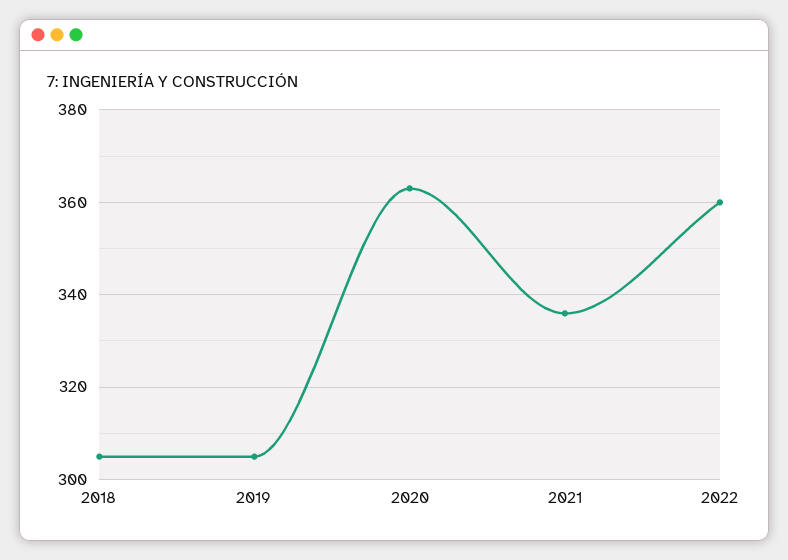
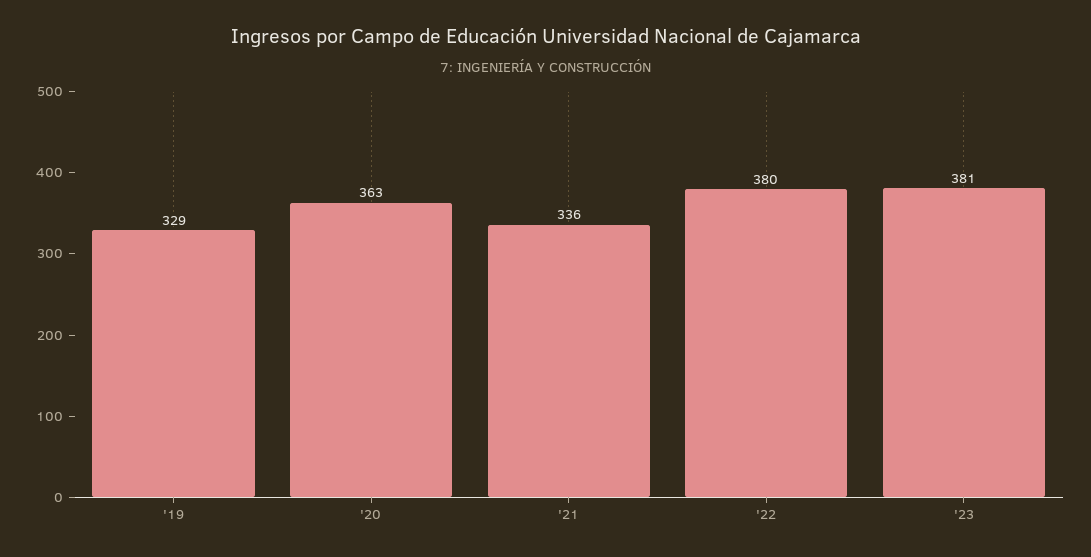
2018: 305 -> none
2019: 305 -> 329
2022: 360 -> 380
'23: none -> 381

